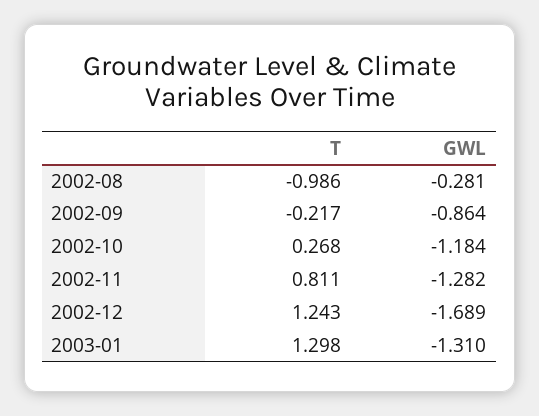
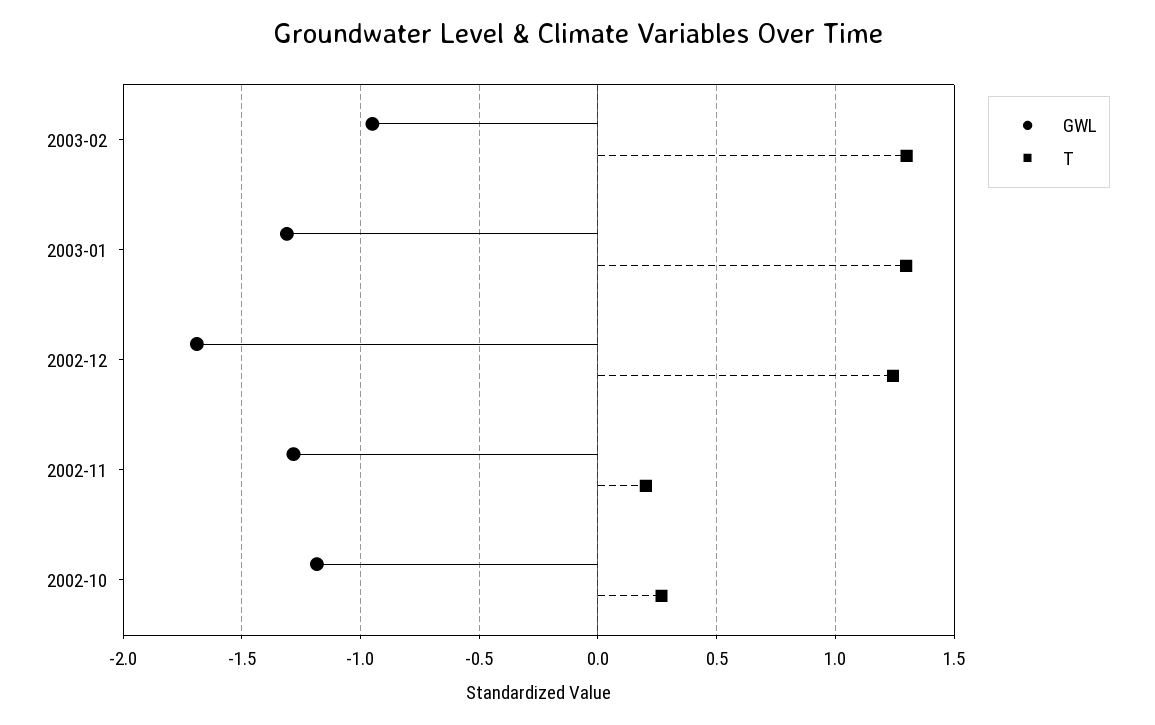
T, 2002-08: -0.986 -> none
GWL, 2002-08: -0.281 -> none
T, 2002-09: -0.217 -> none
GWL, 2002-09: -0.864 -> none
T, 2002-11: 0.811 -> 0.2
GWL, 2003-02: none -> -0.95
T, 2003-02: none -> 1.3

